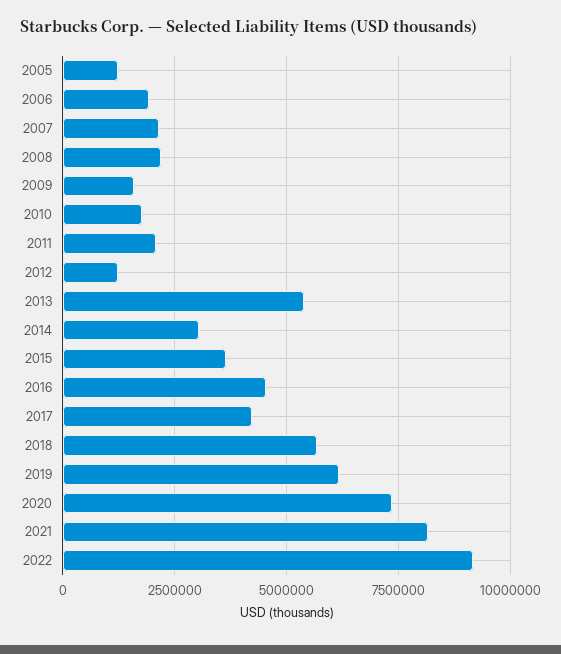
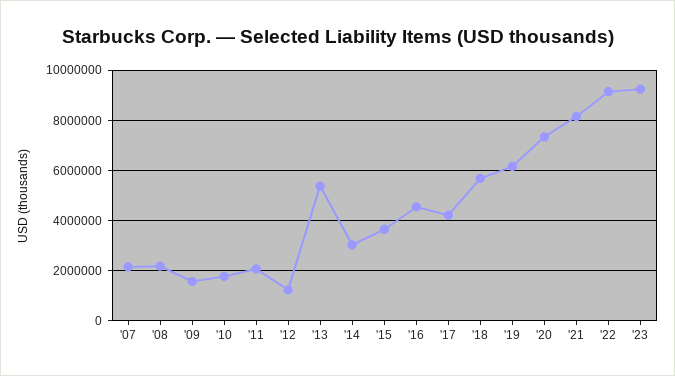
2005: 1250000 -> none
2006: 2000000 -> none
'23: none -> 9250000

